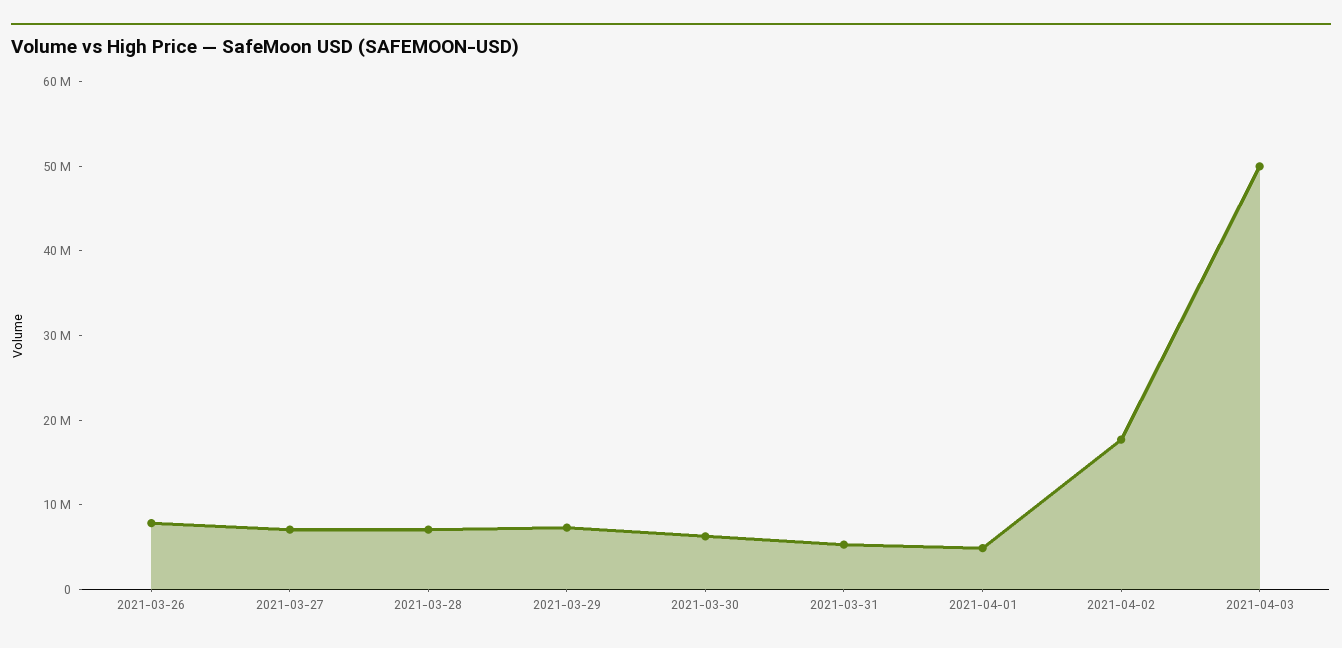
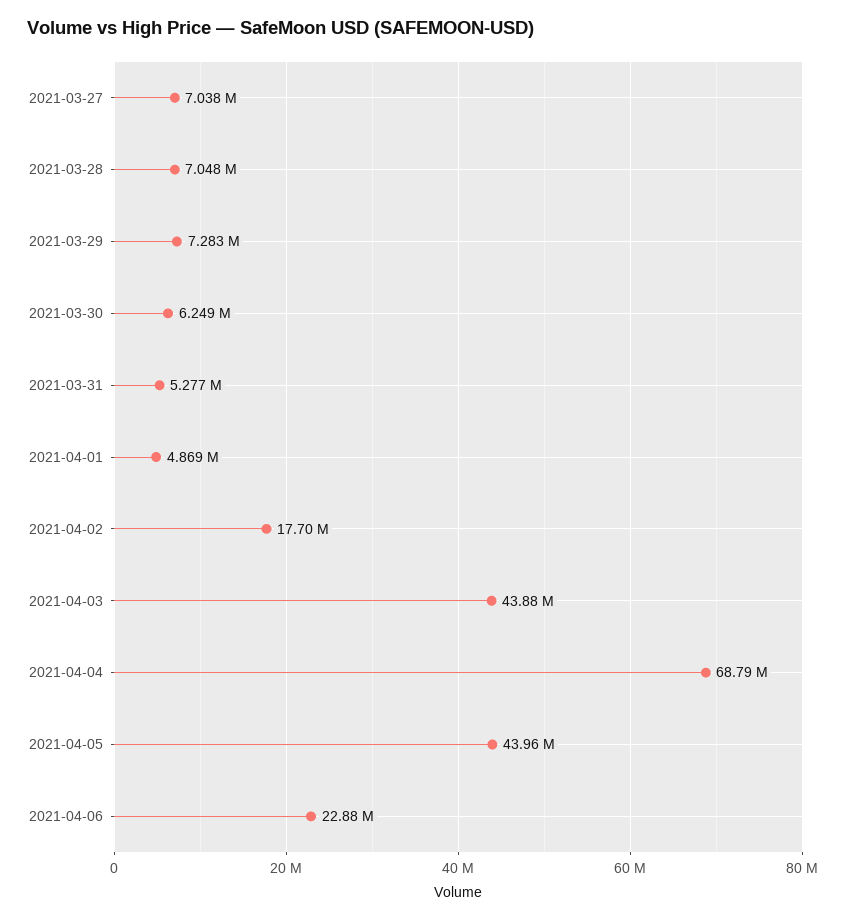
2021-03-26: 8000000 -> none
2021-04-03: 50000000 -> 43880000
2021-04-04: none -> 68790000
2021-04-05: none -> 43960000
2021-04-06: none -> 22880000

